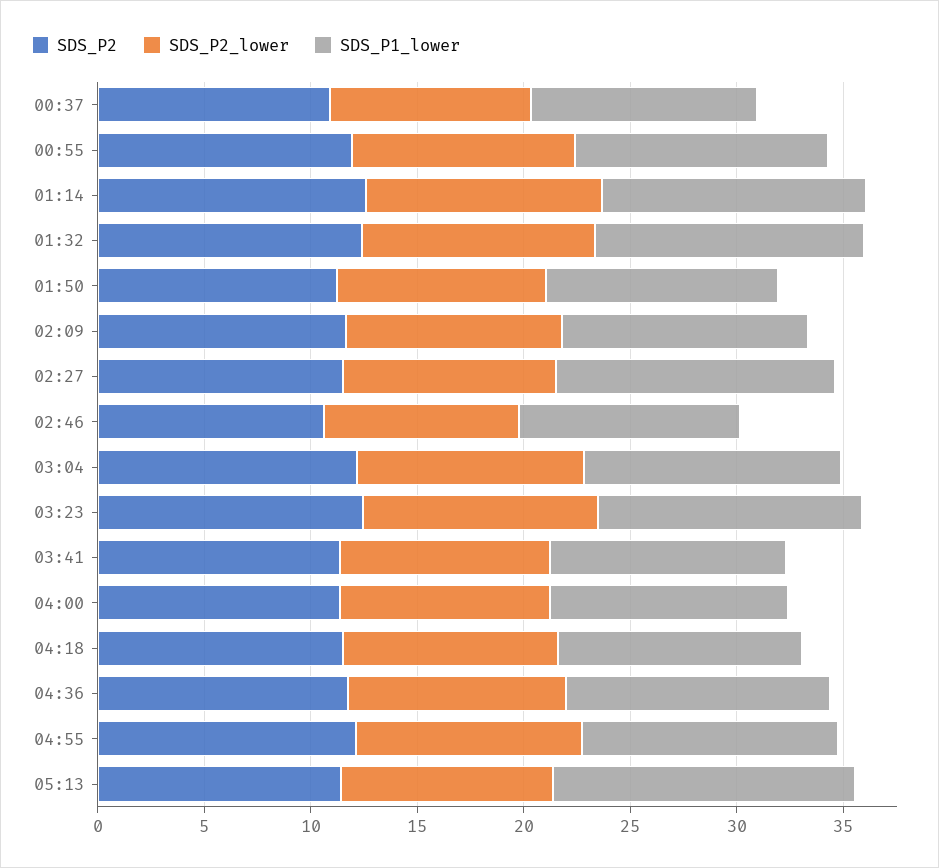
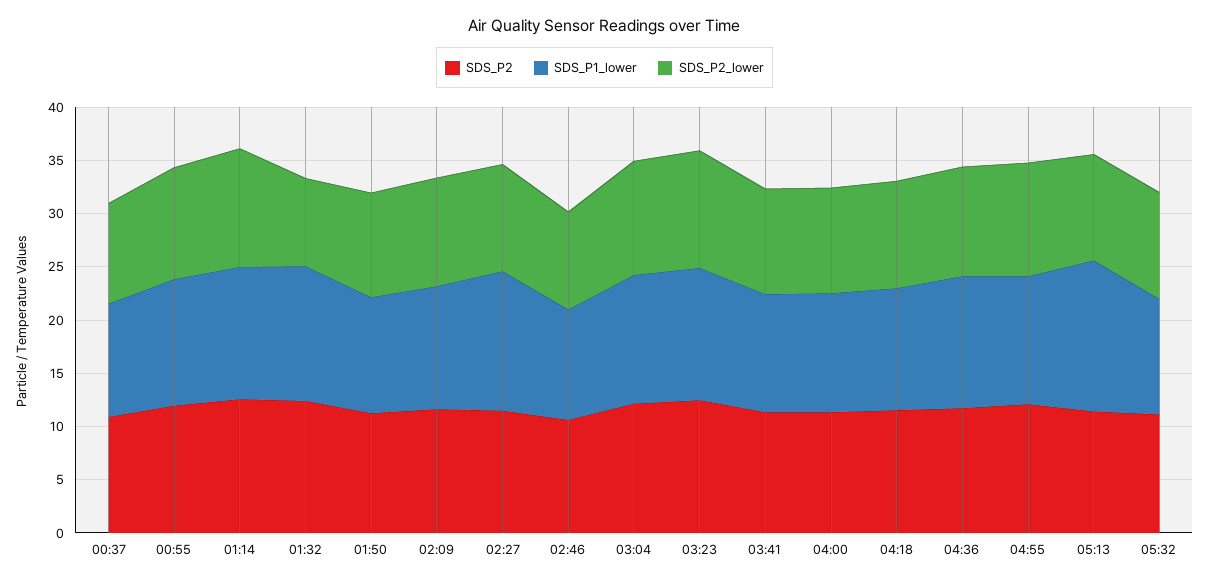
SDS_P2_lower, 01:32: 11 -> 8
SDS_P2, 05:32: none -> 11
SDS_P1_lower, 05:32: none -> 11
SDS_P2_lower, 05:32: none -> 10

